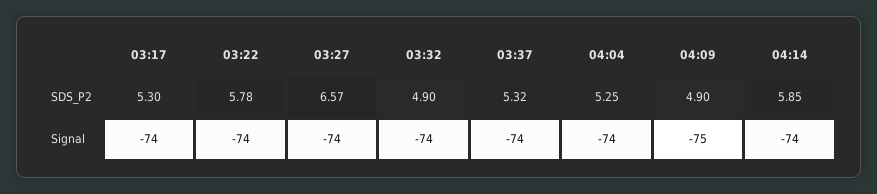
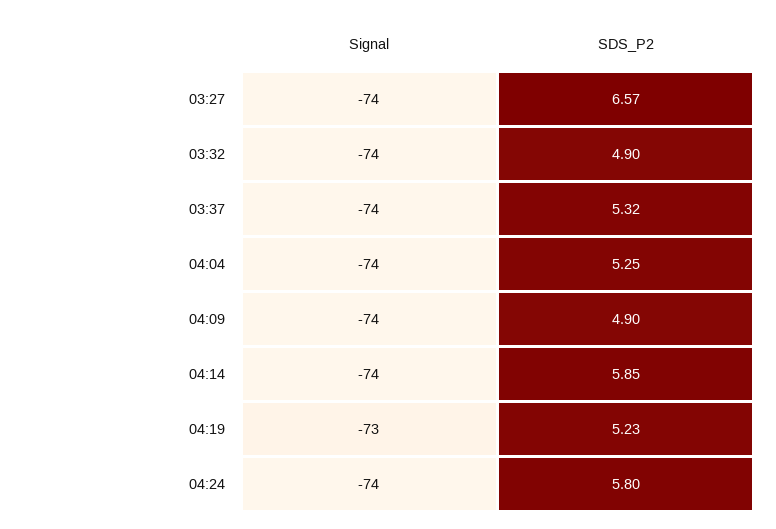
03:17, SDS_P2: 5.3 -> none
03:22, SDS_P2: 5.78 -> none
03:17, Signal: -74 -> none
03:22, Signal: -74 -> none
04:09, Signal: -75 -> -74
04:19, Signal: none -> -73
04:19, SDS_P2: none -> 5.23
04:24, Signal: none -> -74
04:24, SDS_P2: none -> 5.8

